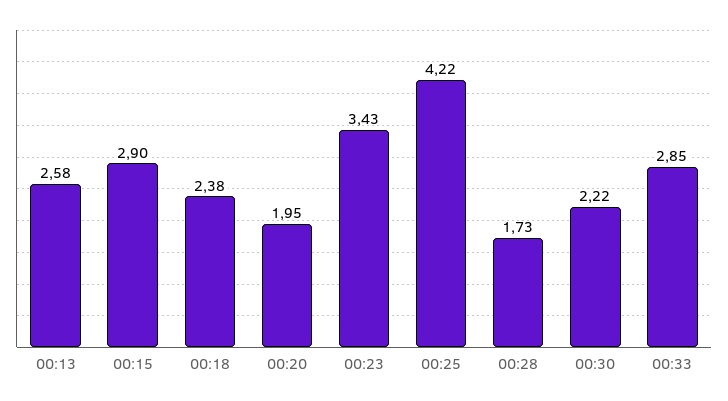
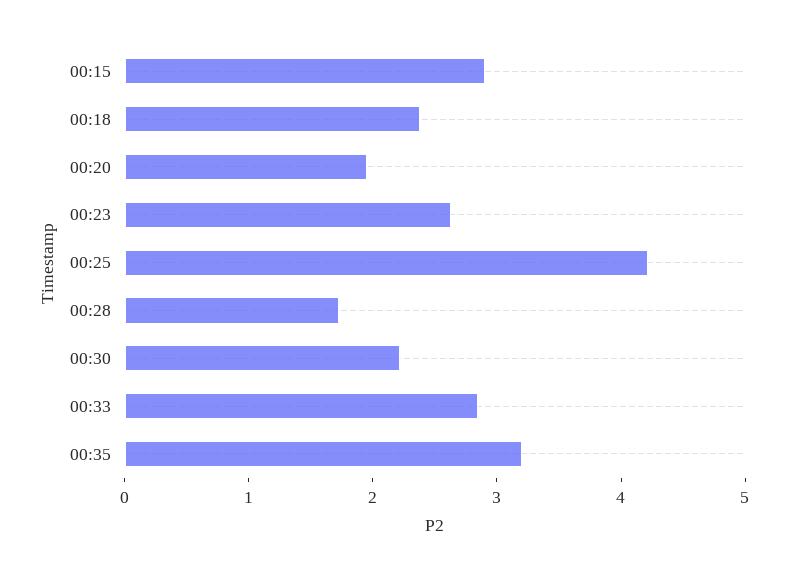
00:13: 2.58 -> none
00:23: 3.43 -> 2.6
00:35: none -> 3.2

